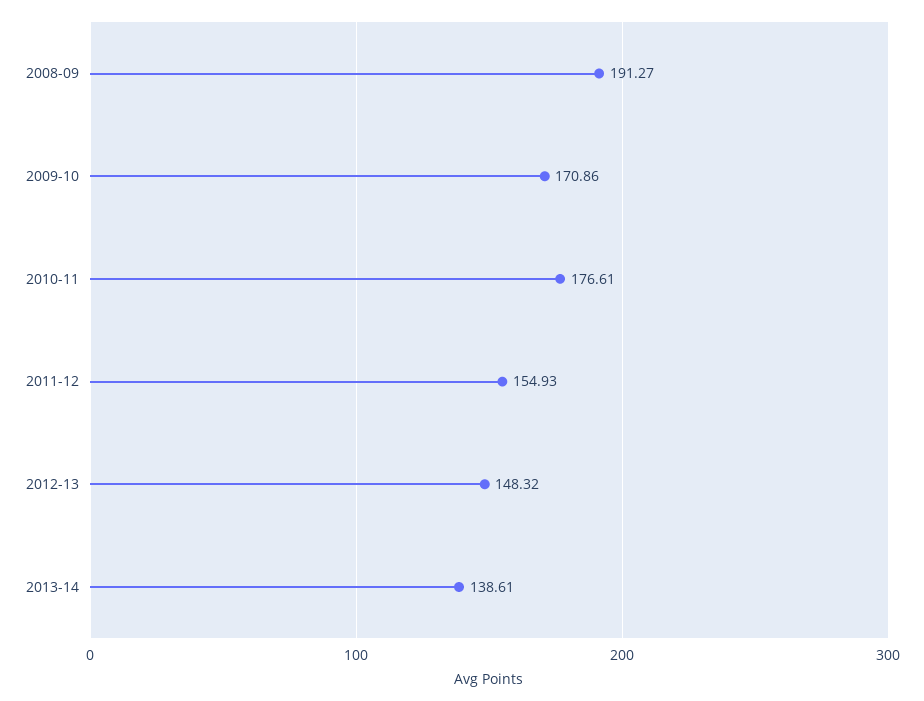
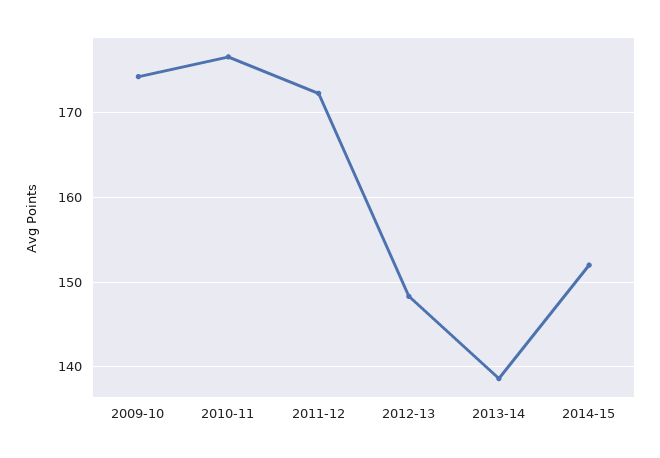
2008-09: 191.27 -> none
2009-10: 170.86 -> 174
2011-12: 154.93 -> 172
2014-15: none -> 152

